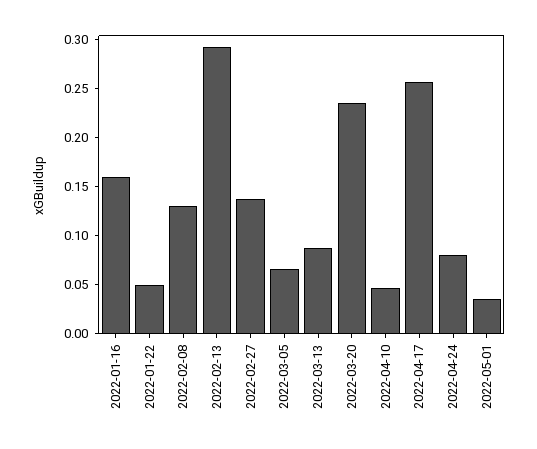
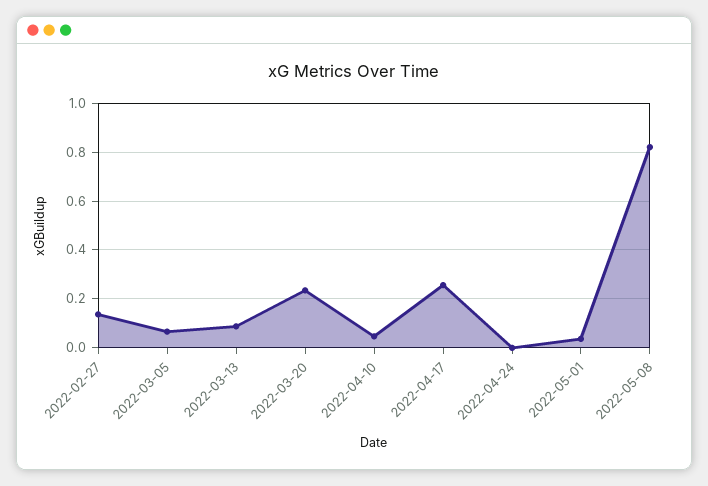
2022-01-16: 0.16 -> none
2022-01-22: 0.05 -> none
2022-02-08: 0.13 -> none
2022-02-13: 0.29 -> none
2022-04-24: 0.08 -> 0
2022-05-08: none -> 0.825

